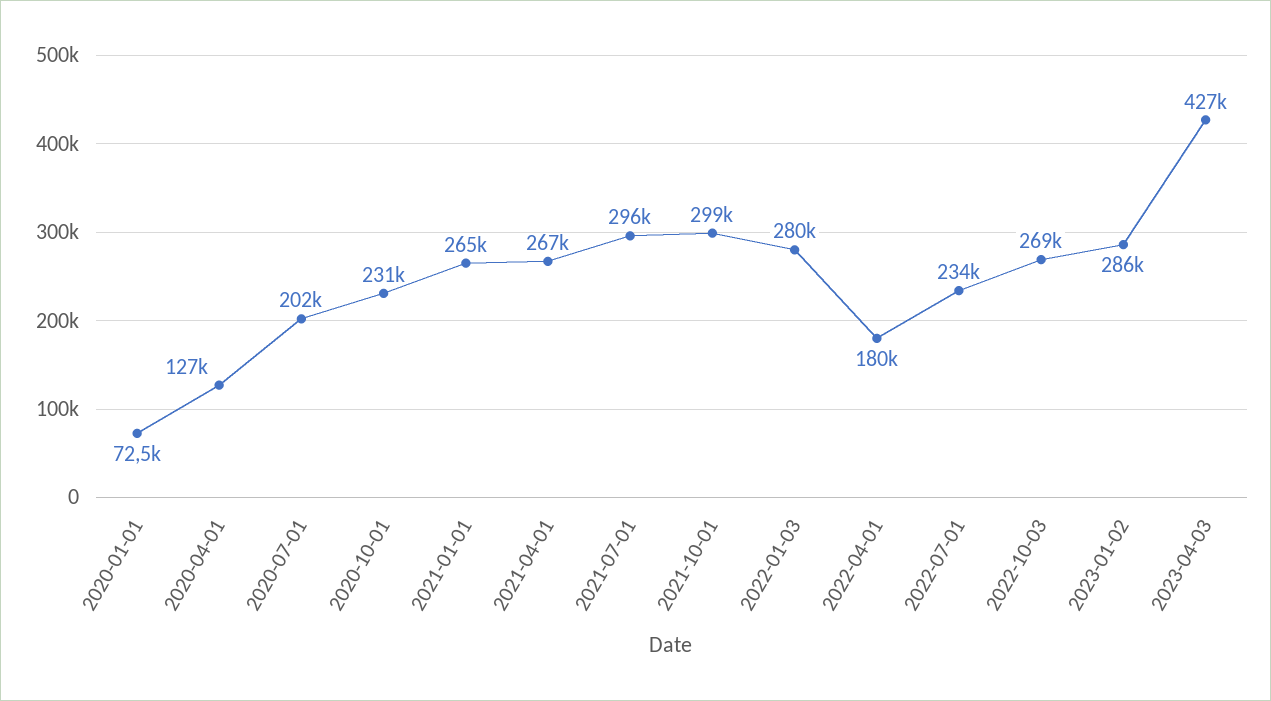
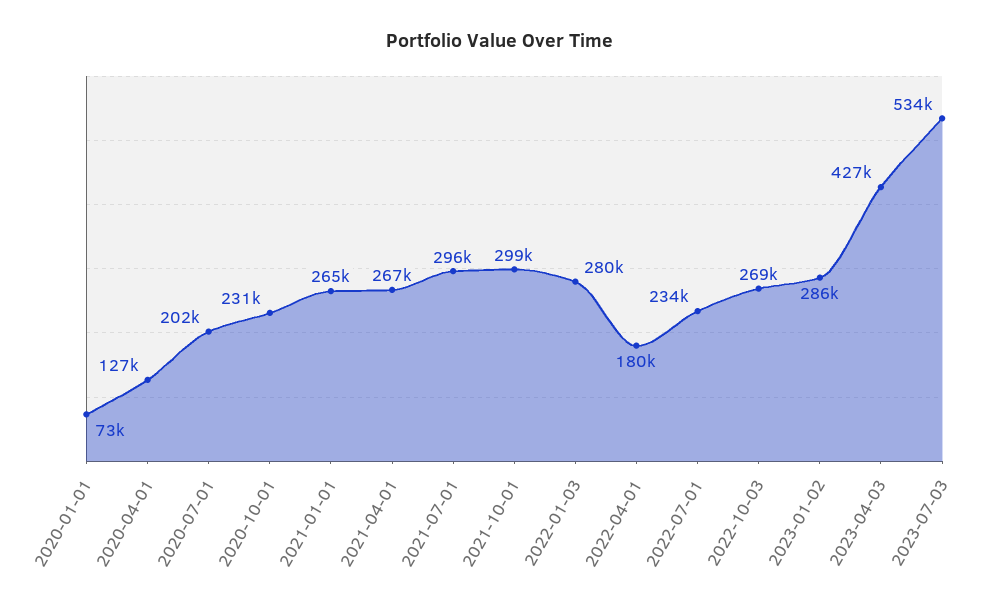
2023-07-03: none -> 534000

